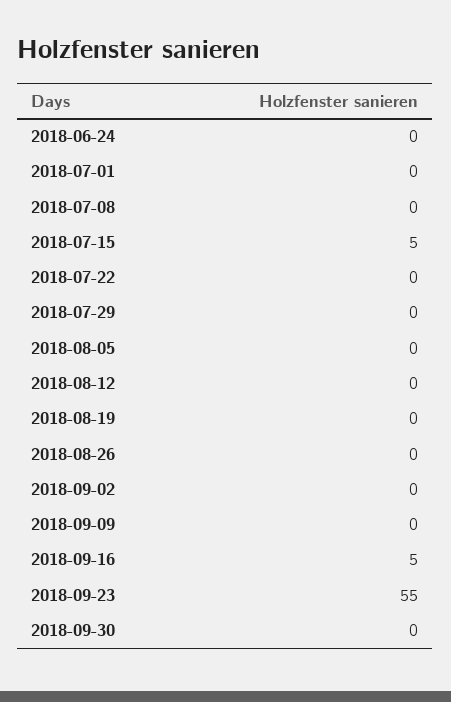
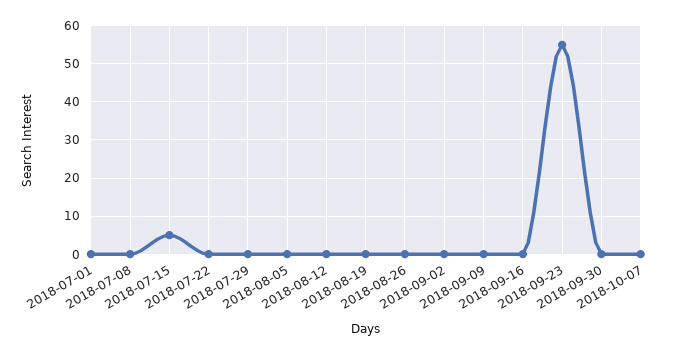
2018-06-24: 0 -> none
2018-09-16: 5 -> 0
2018-10-07: none -> 0

